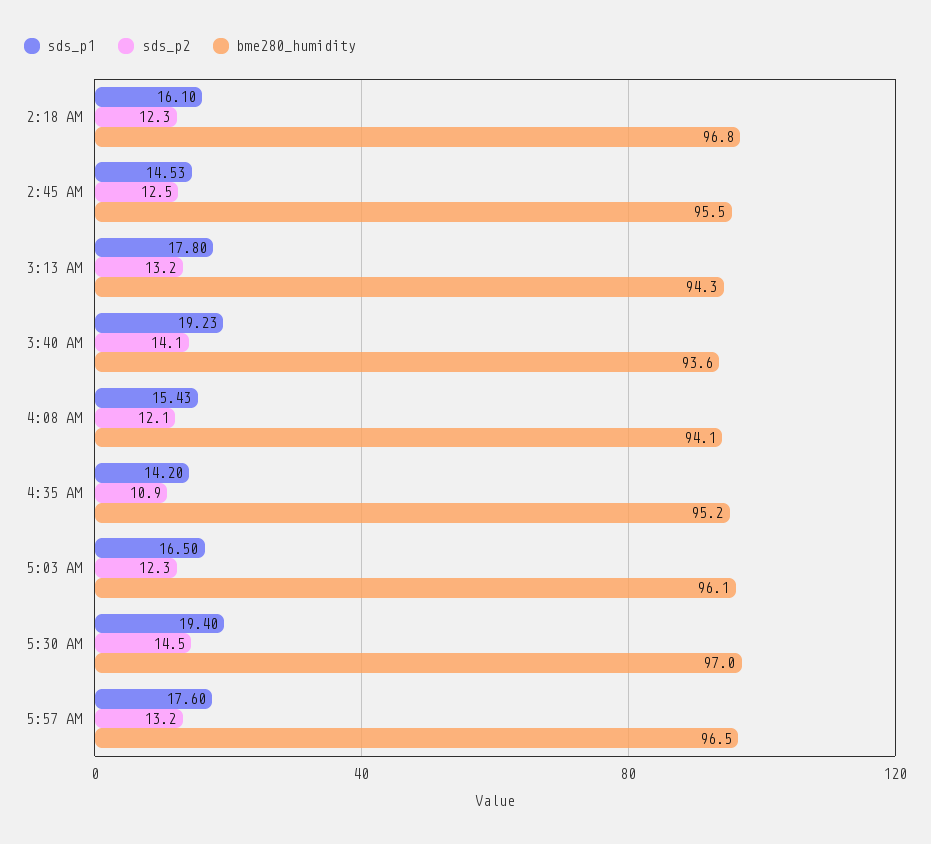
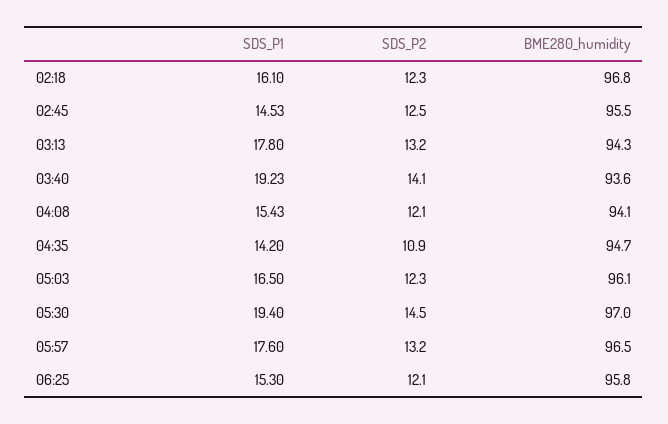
bme280_humidity, 4:35 AM: 95.2 -> 94.7
sds_p1, 06:25: none -> 15.3
sds_p2, 06:25: none -> 12.1
bme280_humidity, 06:25: none -> 95.8

